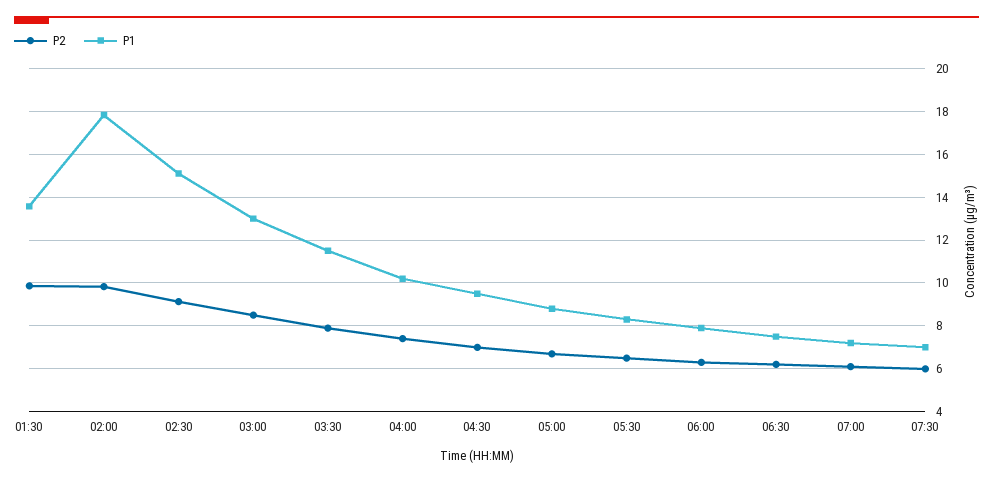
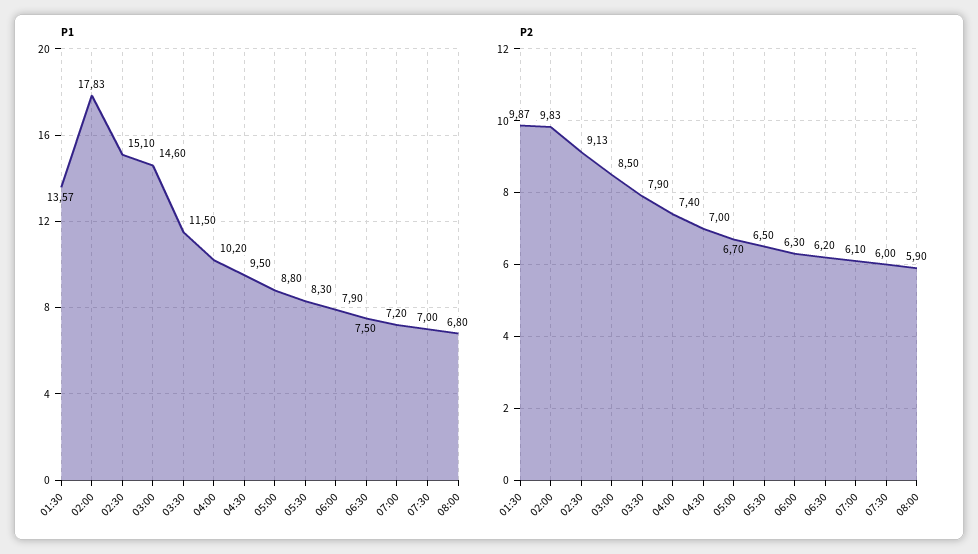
P1, 03:00: 13 -> 14.6
P1, 08:00: none -> 6.8
P2, 08:00: none -> 5.9

